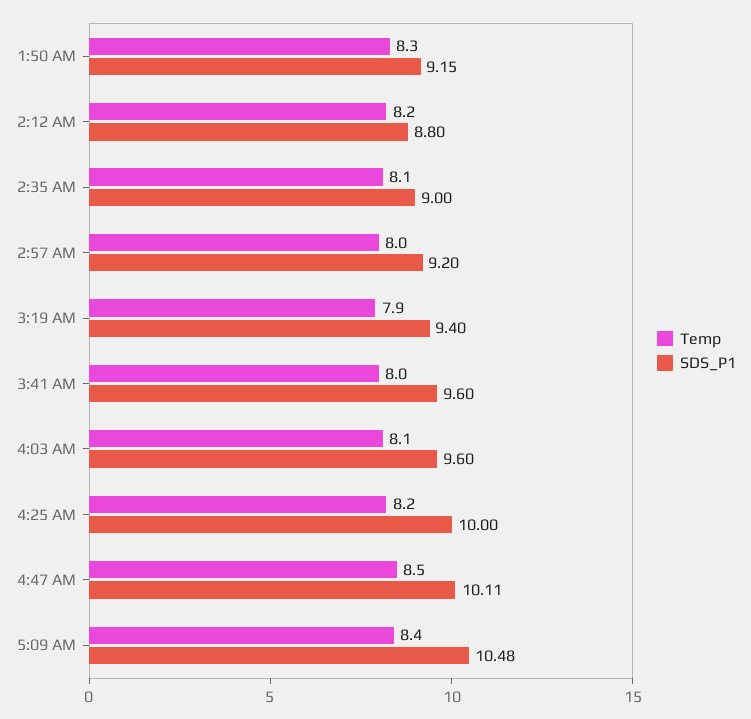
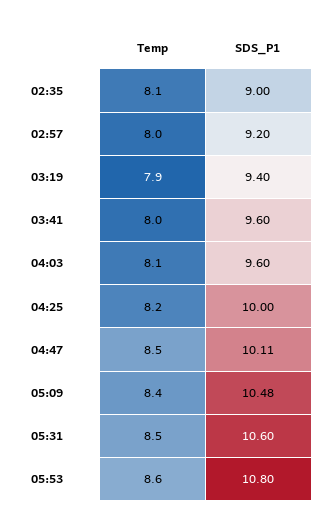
Temp, 1:50 AM: 8.3 -> none
SDS_P1, 1:50 AM: 9.15 -> none
Temp, 2:12 AM: 8.2 -> none
SDS_P1, 2:12 AM: 8.8 -> none
Temp, 05:31: none -> 8.5
SDS_P1, 05:31: none -> 10.6
Temp, 05:53: none -> 8.6
SDS_P1, 05:53: none -> 10.8

